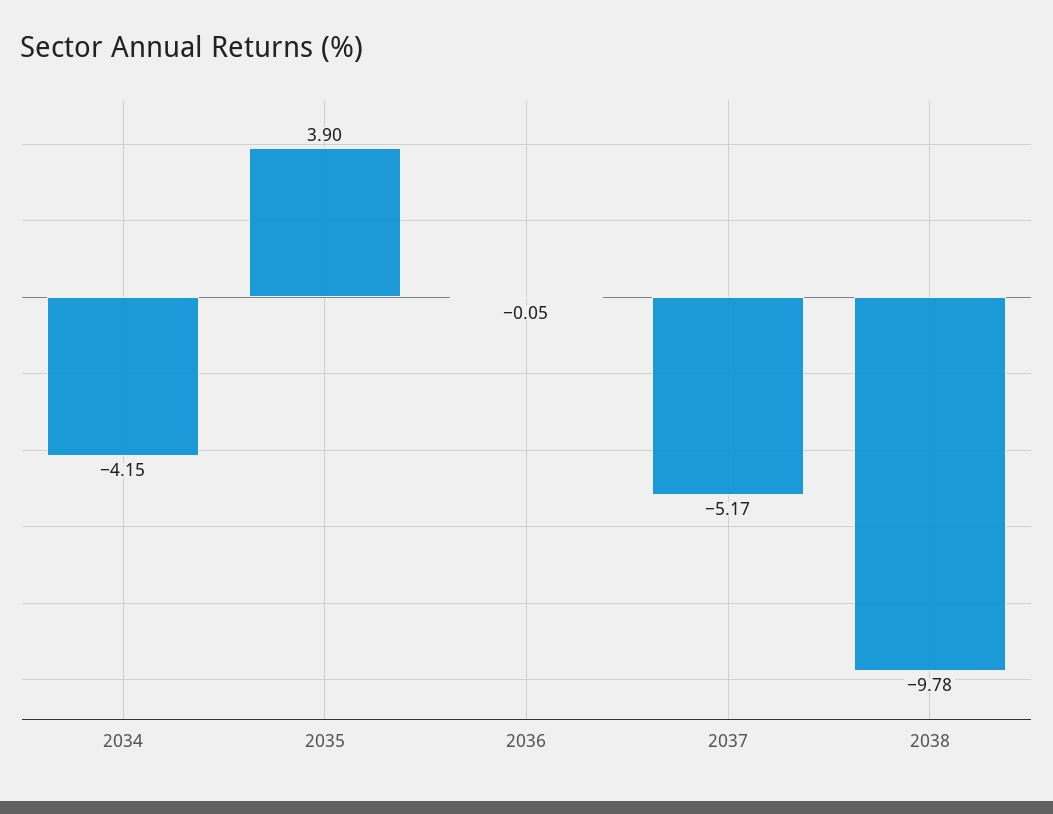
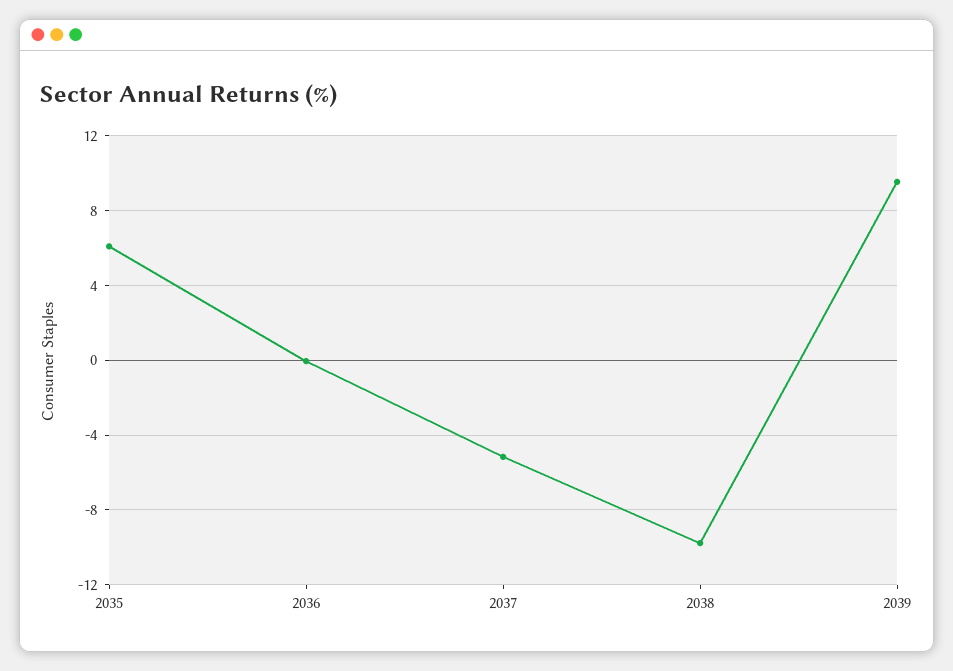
2034: -4.15 -> none
2035: 3.9 -> 6
2039: none -> 9.5

